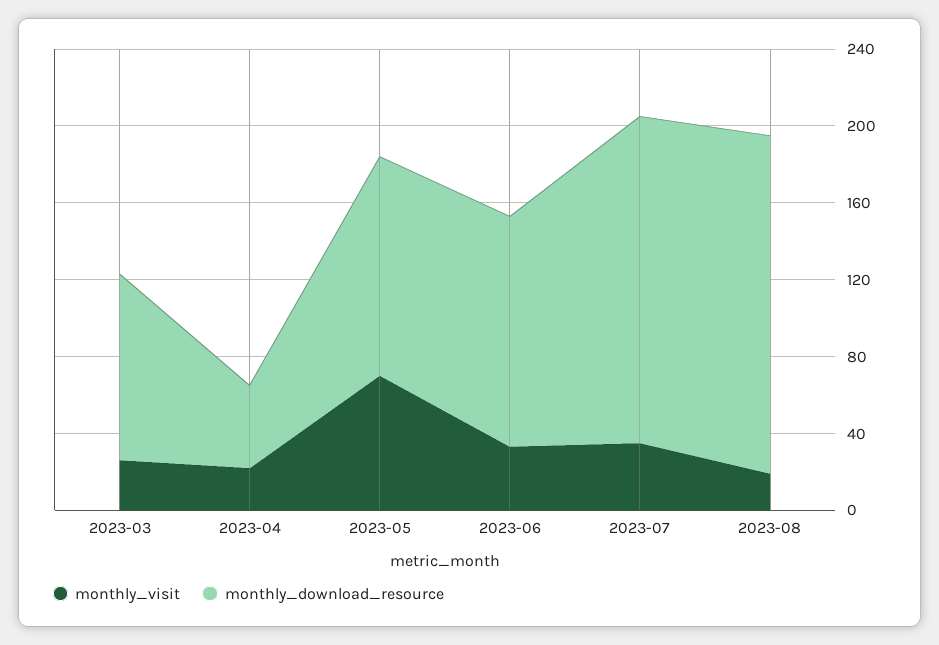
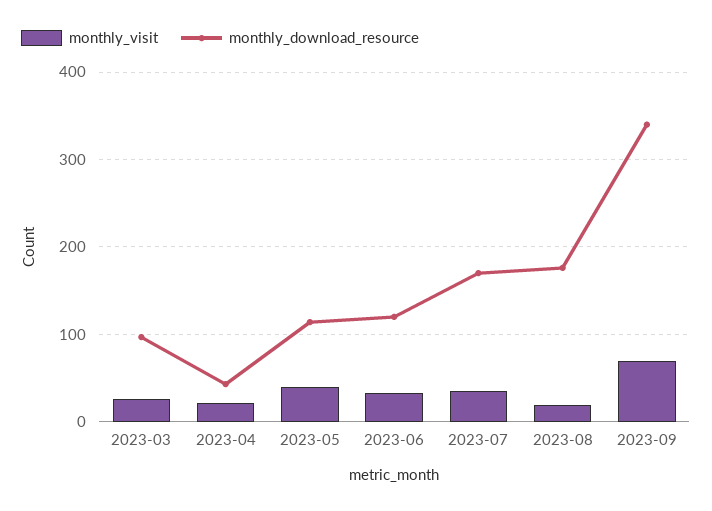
monthly_visit, 2023-05: 70 -> 40
monthly_visit, 2023-09: none -> 70
monthly_download_resource, 2023-09: none -> 340

